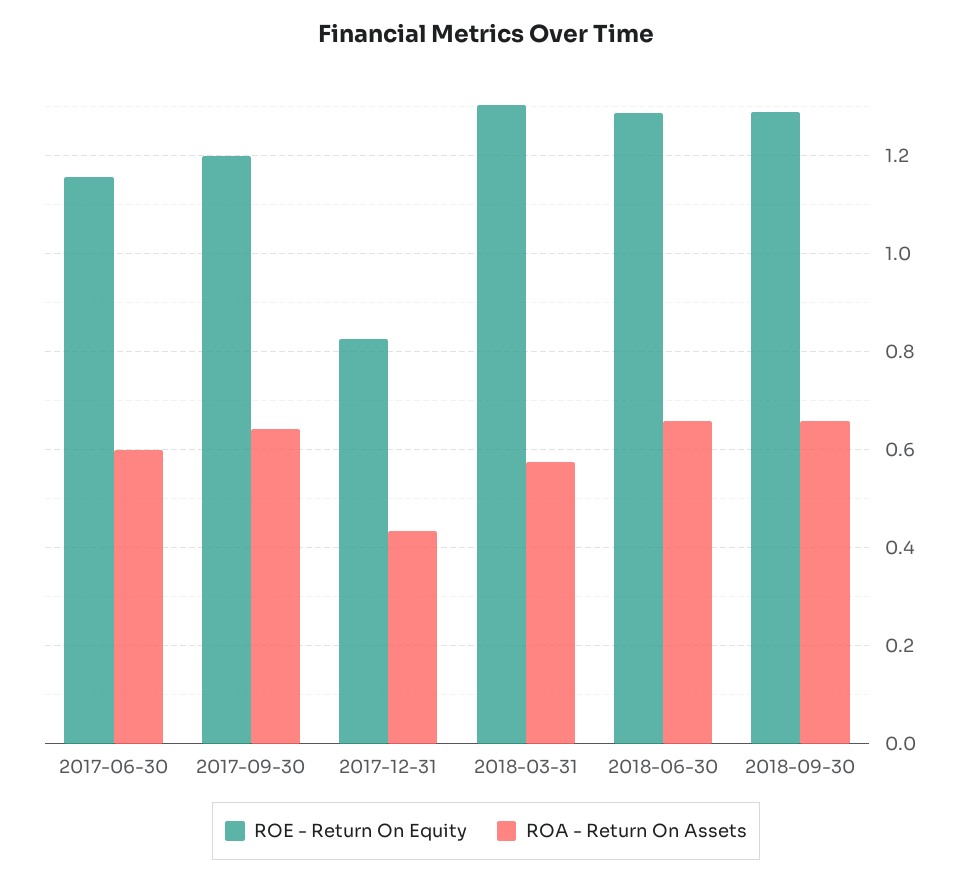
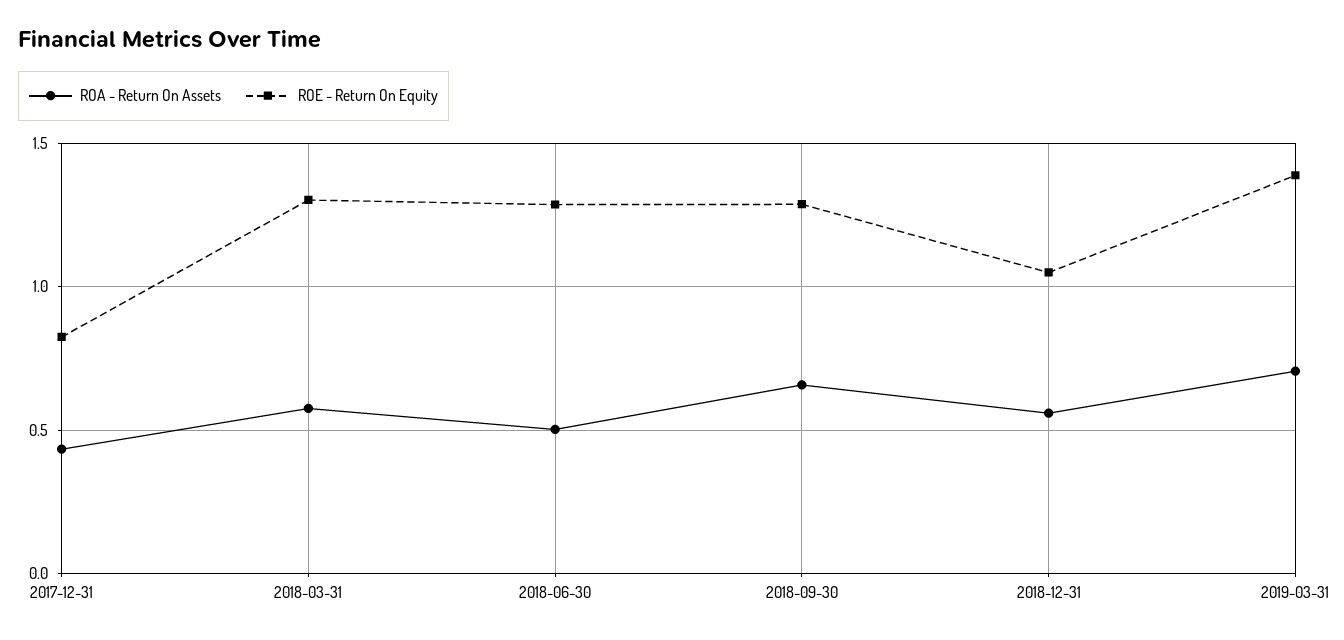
ROE - Return On Equity, 2017-06-30: 1.16 -> none
ROA - Return On Assets, 2017-06-30: 0.6 -> none
ROE - Return On Equity, 2017-09-30: 1.2 -> none
ROA - Return On Assets, 2017-09-30: 0.64 -> none
ROA - Return On Assets, 2018-06-30: 0.66 -> 0.5
ROA - Return On Assets, 2018-12-31: none -> 0.55
ROE - Return On Equity, 2018-12-31: none -> 1.05
ROA - Return On Assets, 2019-03-31: none -> 0.7
ROE - Return On Equity, 2019-03-31: none -> 1.4

